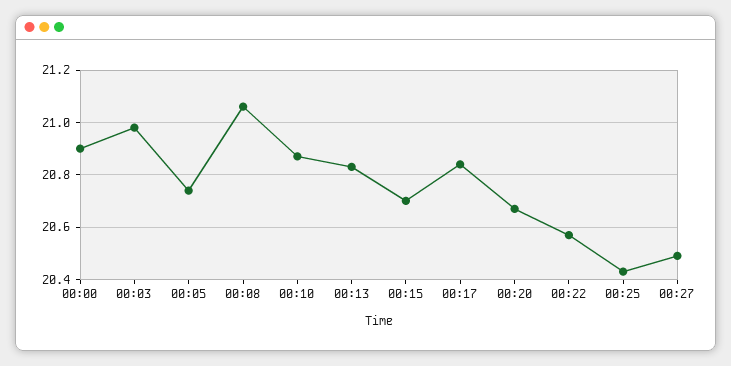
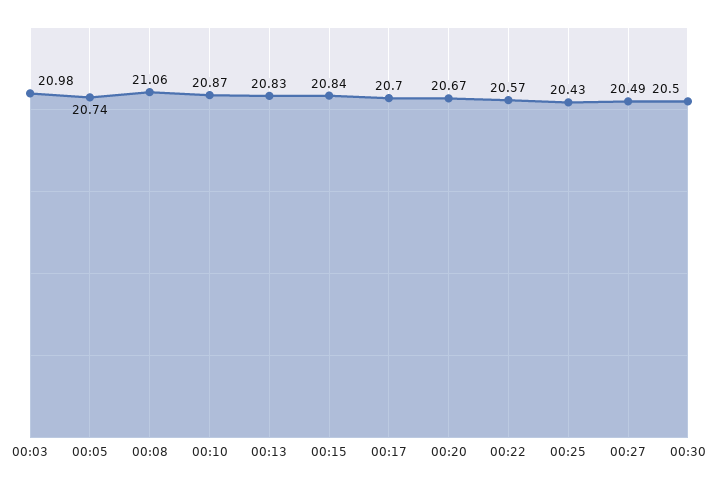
00:00: 20.9 -> none
00:15: 20.7 -> 20.84
00:17: 20.85 -> 20.7
00:30: none -> 20.5

